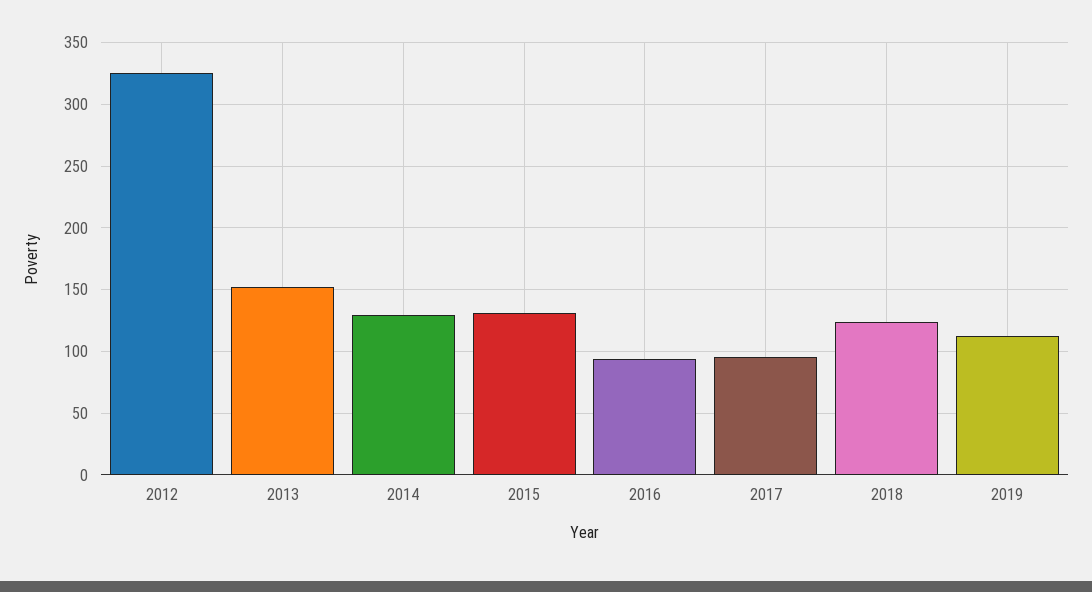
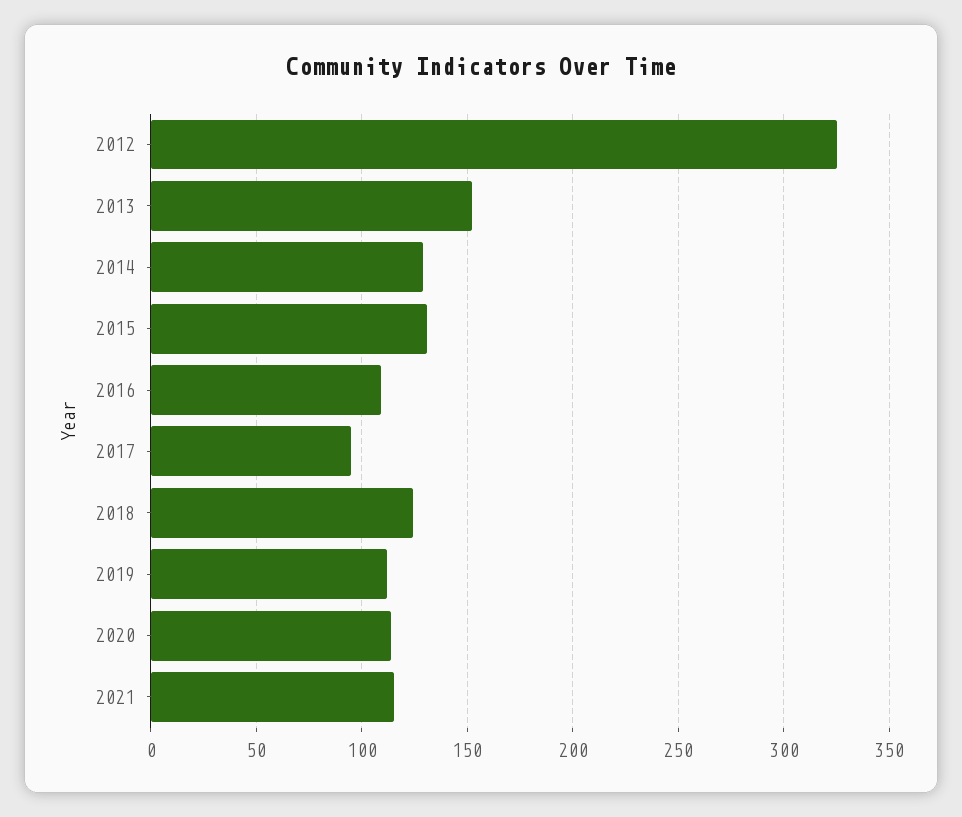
2016: 95 -> 110
2020: none -> 115
2021: none -> 115

